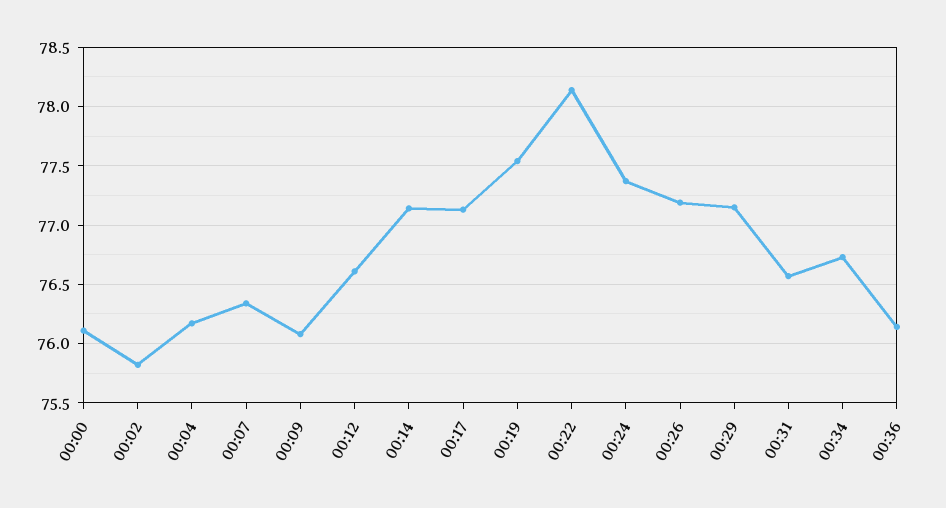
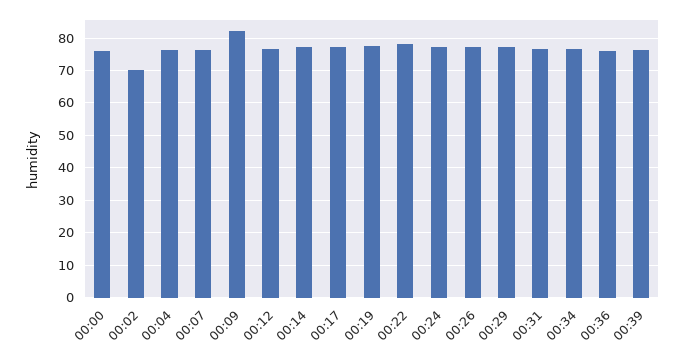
00:02: 75.8 -> 70
00:09: 76.1 -> 82
00:39: none -> 76

